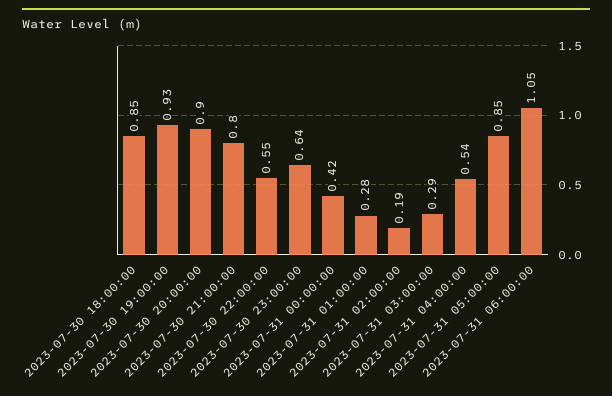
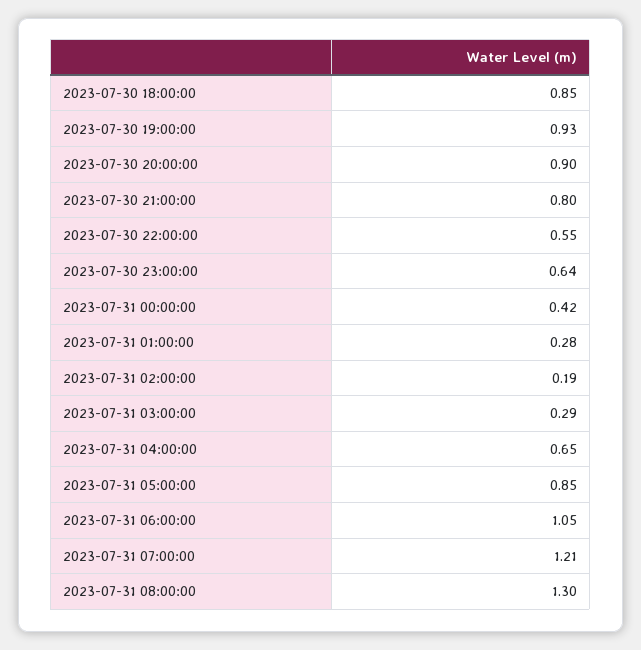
2023-07-31 04:00:00: 0.54 -> 0.65
2023-07-31 07:00:00: none -> 1.21
2023-07-31 08:00:00: none -> 1.3

